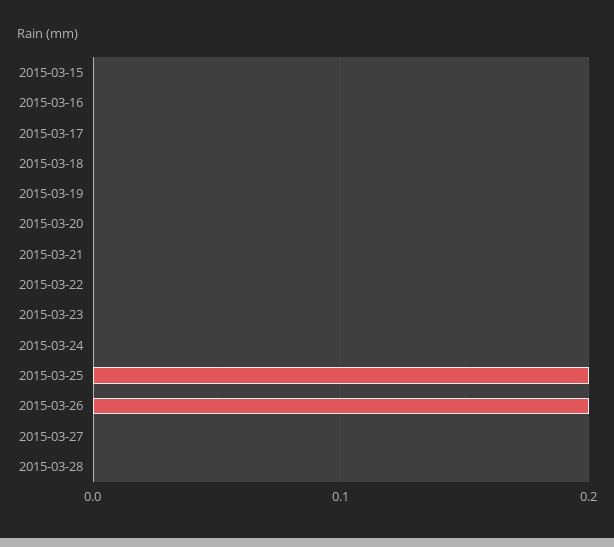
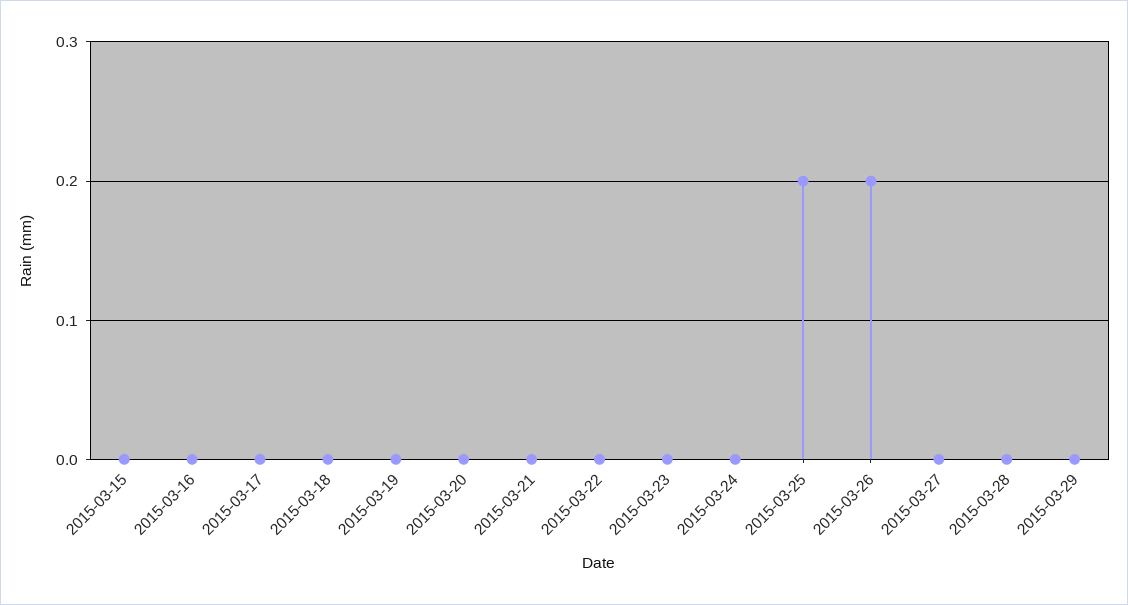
2015-03-29: none -> 0

